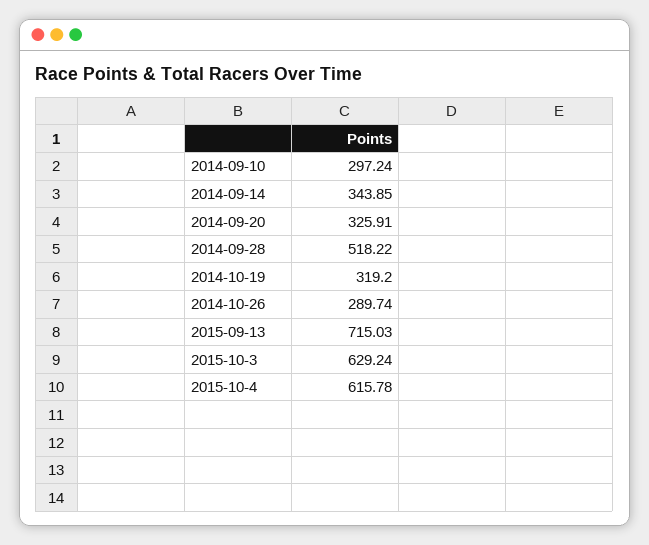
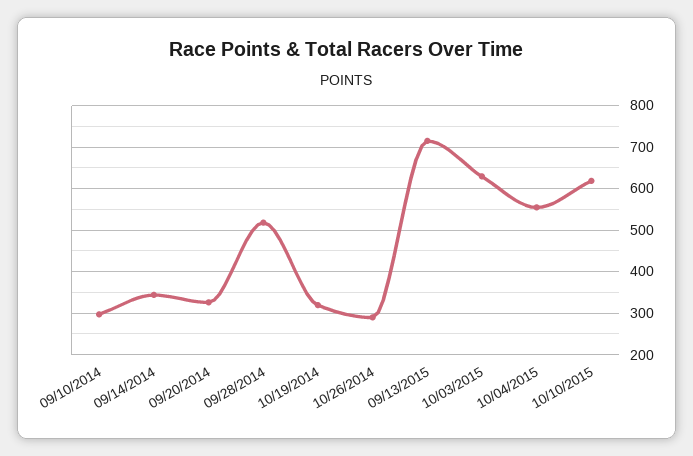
2015-10-4: 615.78 -> 560
10/10/2015: none -> 620

